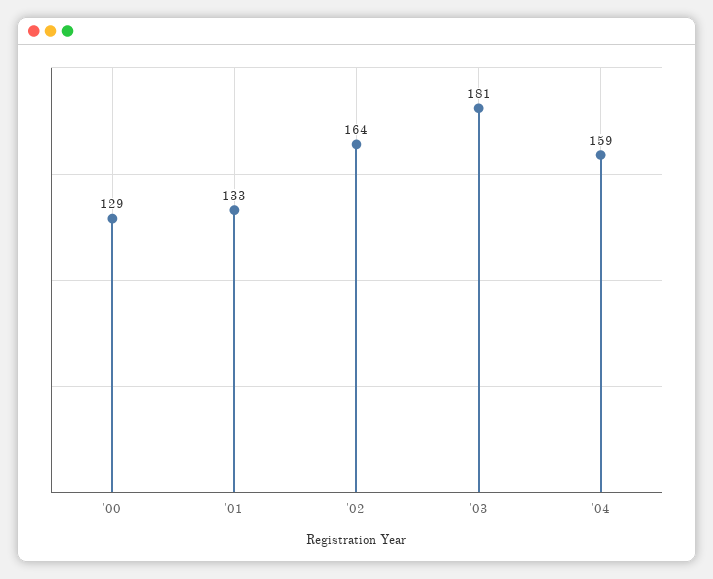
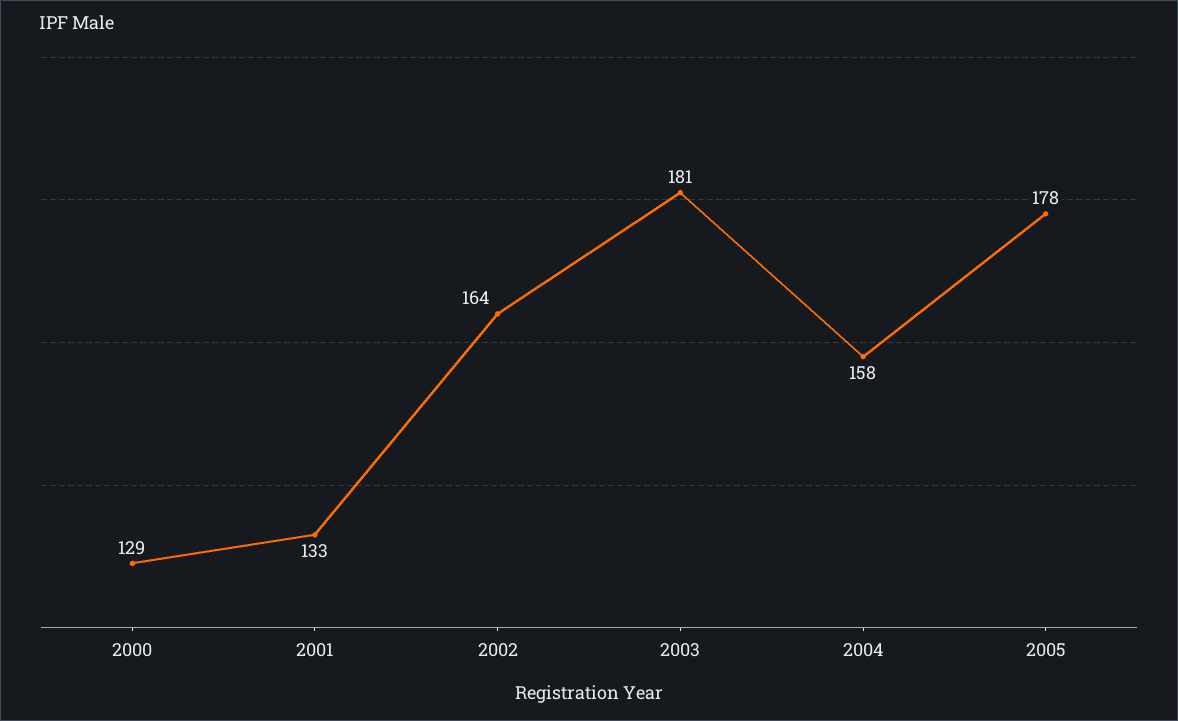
'04: 159 -> 158
2005: none -> 178

